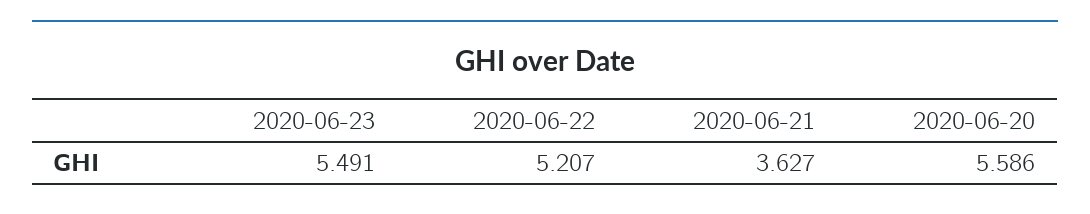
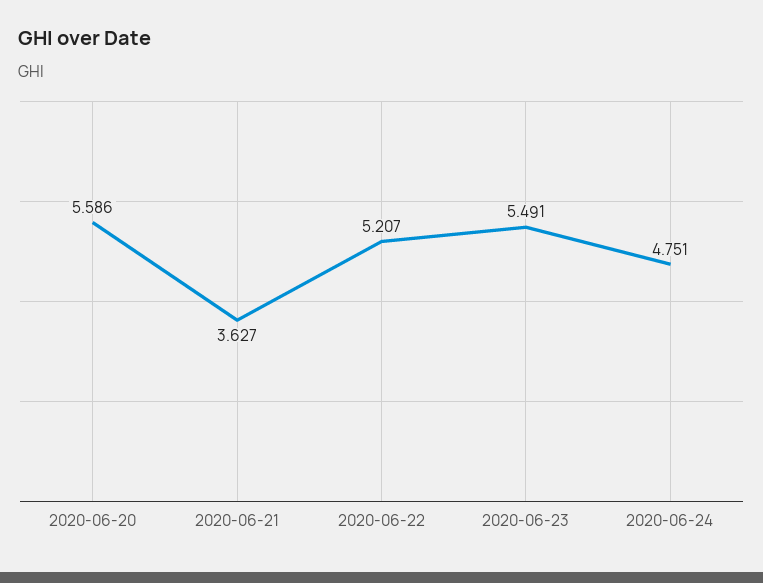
2020-06-24: none -> 4.751

